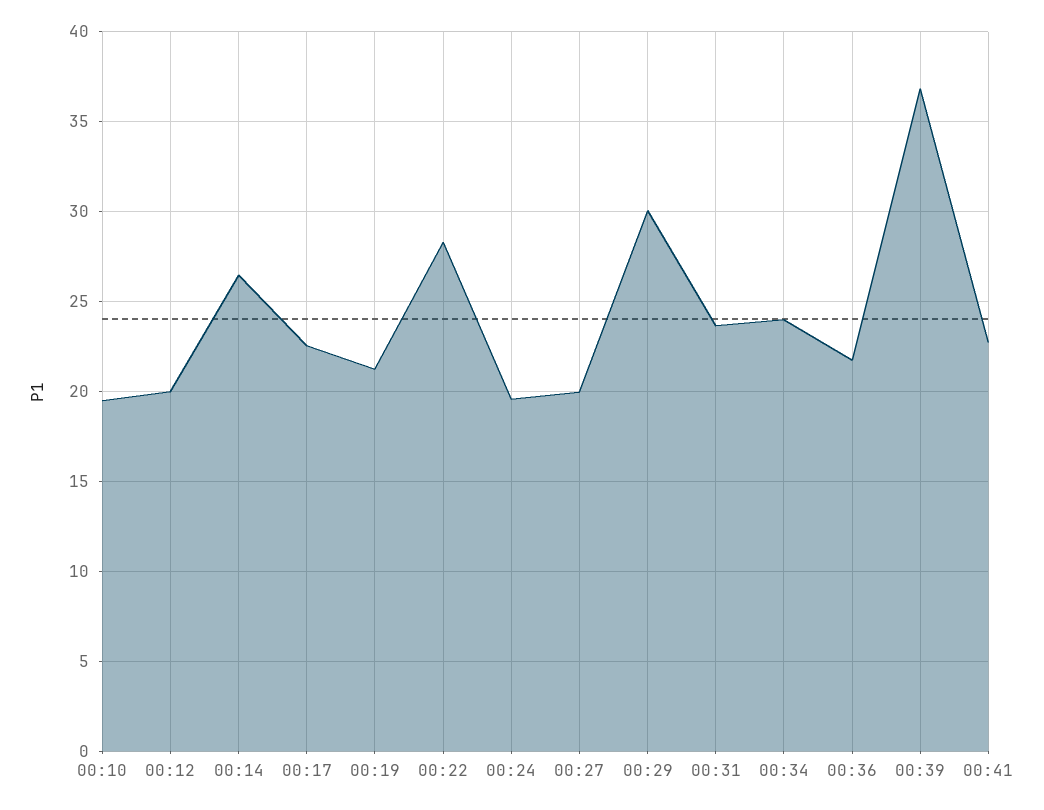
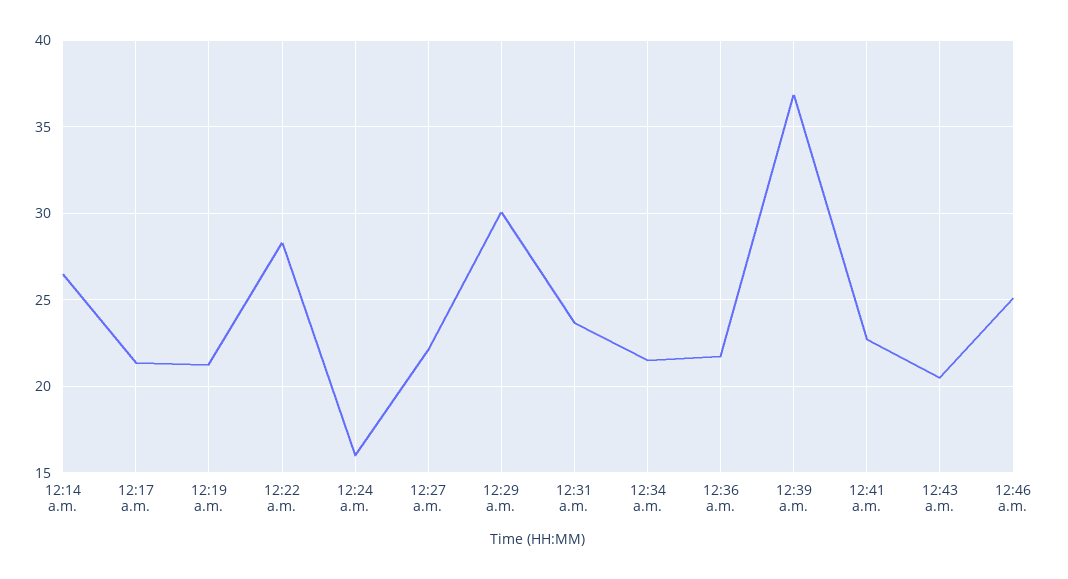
00:10: 19.5 -> none
00:12: 20 -> none
00:17: 22.5 -> 21.5
00:24: 19.5 -> 16
00:27: 20 -> 22
00:34: 24 -> 21.5
12:43 a.m.: none -> 20.5
12:46 a.m.: none -> 25

